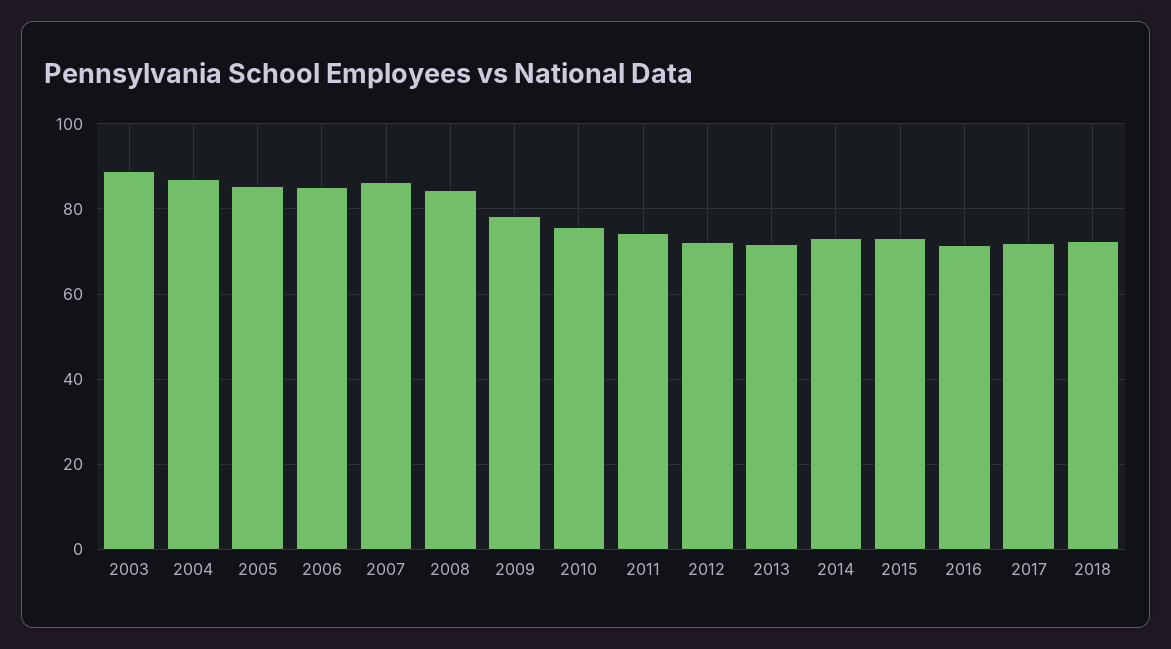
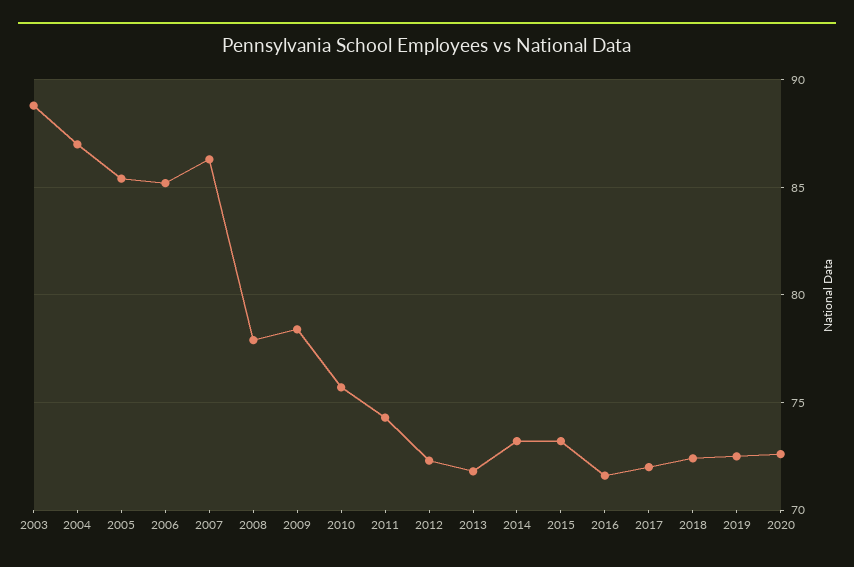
2008: 84 -> 78
2019: none -> 72.5
2020: none -> 72.5

